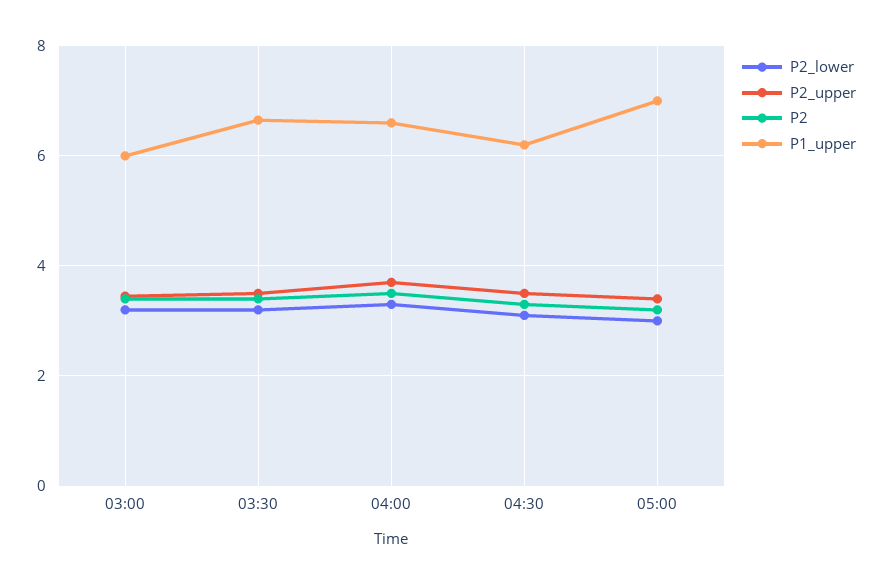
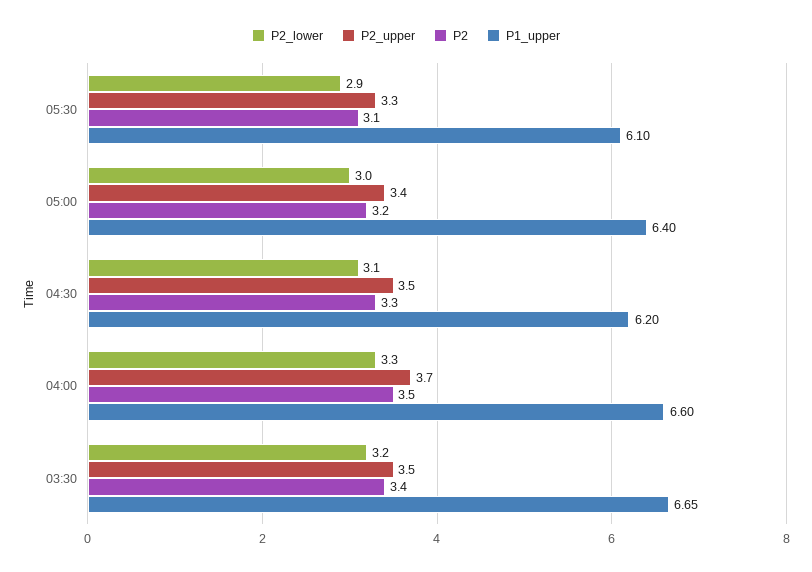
P2_lower, 03:00: 3.2 -> none
P2_upper, 03:00: 3.4 -> none
P2, 03:00: 3.4 -> none
P1_upper, 03:00: 6 -> none
P1_upper, 05:00: 7 -> 6.4
P2_lower, 05:30: none -> 2.9
P2_upper, 05:30: none -> 3.3
P2, 05:30: none -> 3.1
P1_upper, 05:30: none -> 6.1

